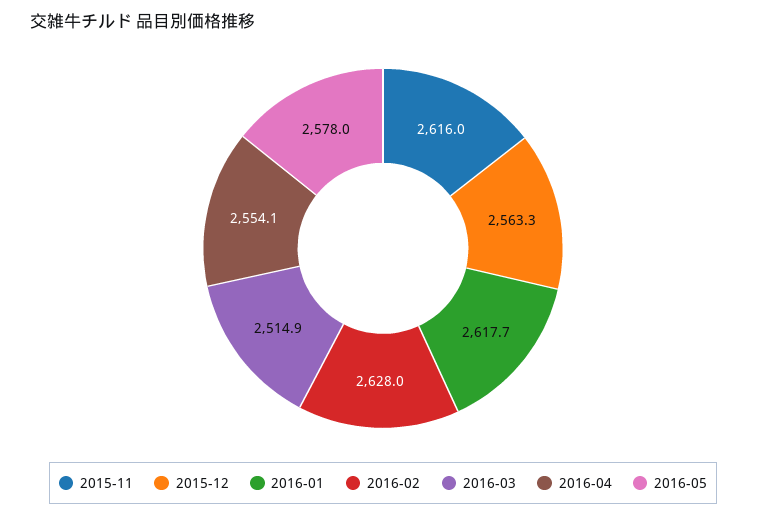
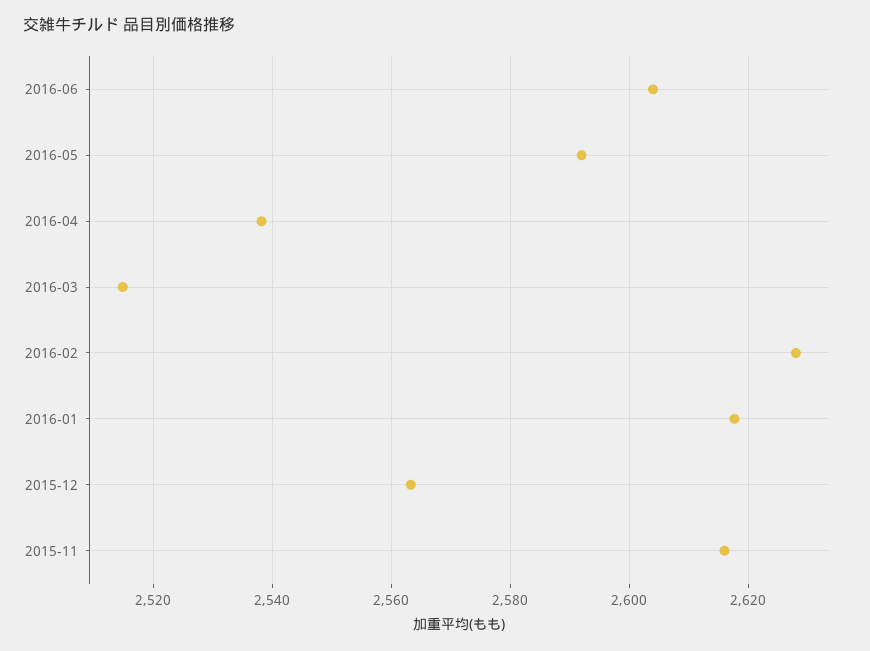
2016-04: 2554.1 -> 2538
2016-05: 2578 -> 2592
2016-06: none -> 2604

